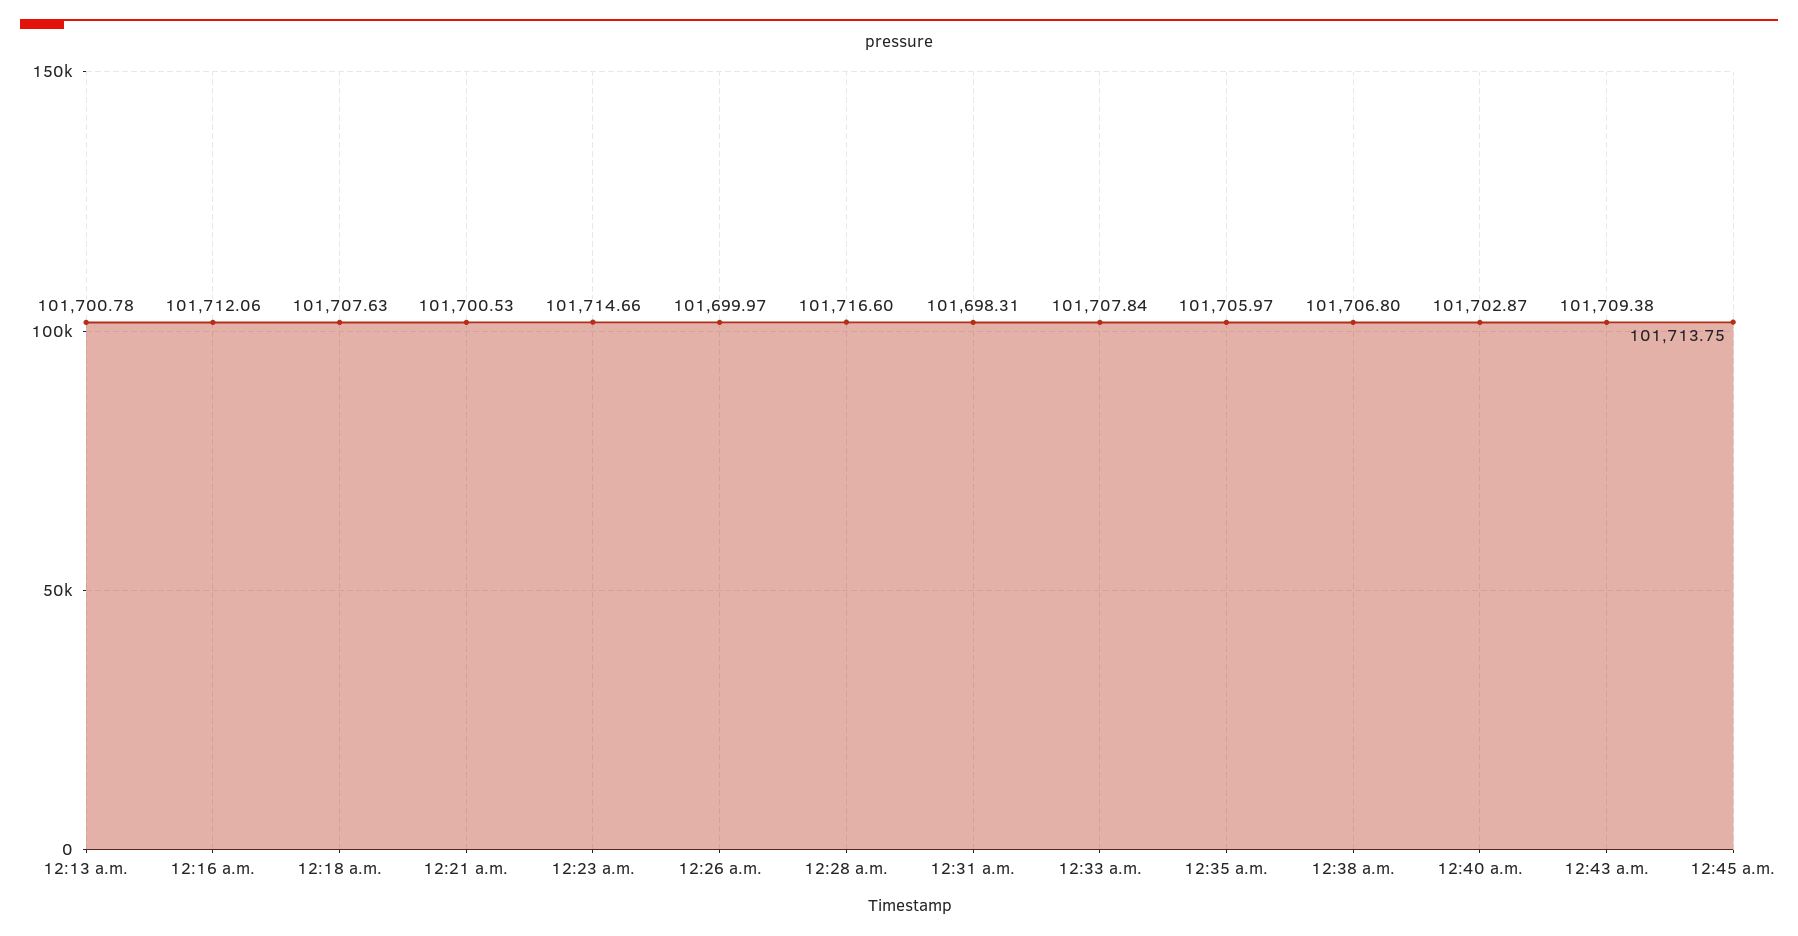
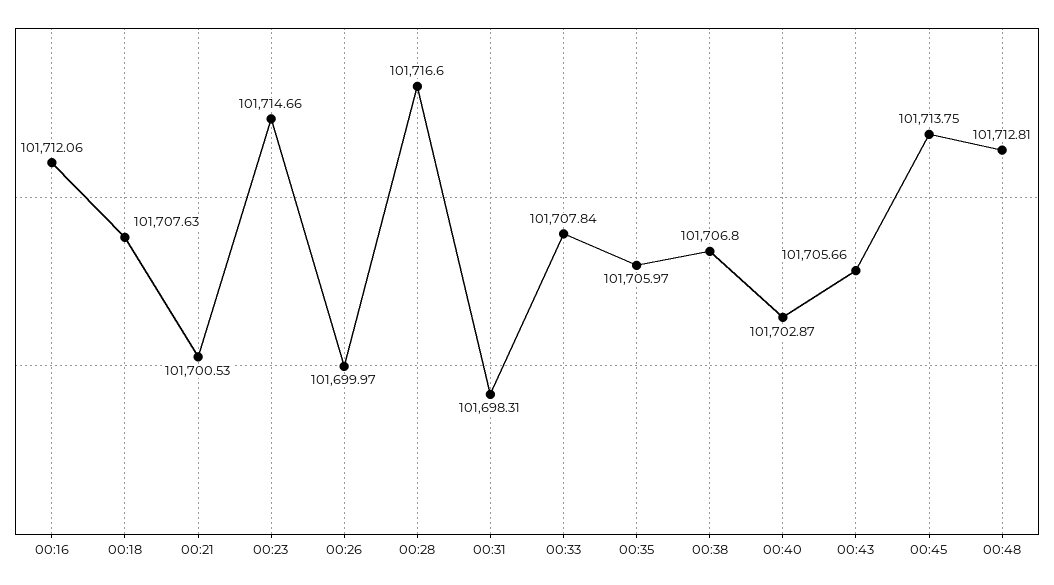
12:13 a.m.: 101700.78 -> none
12:43 a.m.: 101709.38 -> 101705.66
00:48: none -> 101712.81

